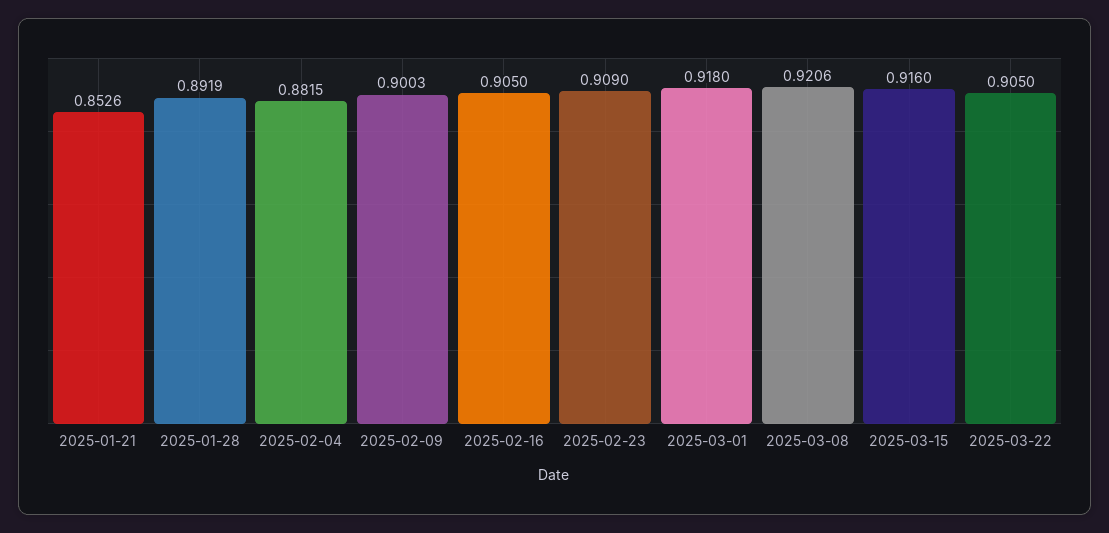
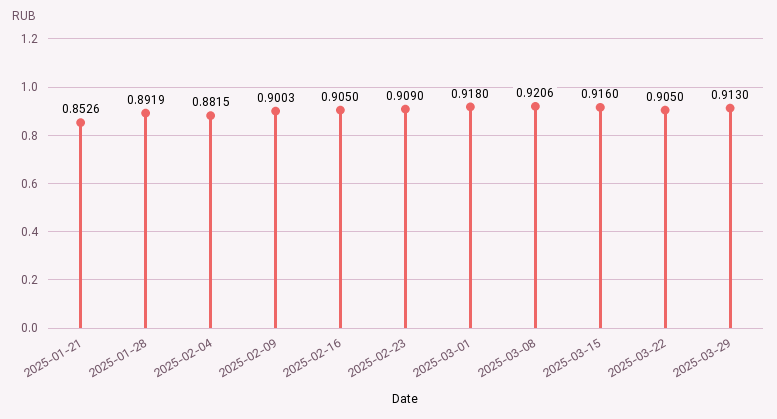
2025-03-29: none -> 0.913

